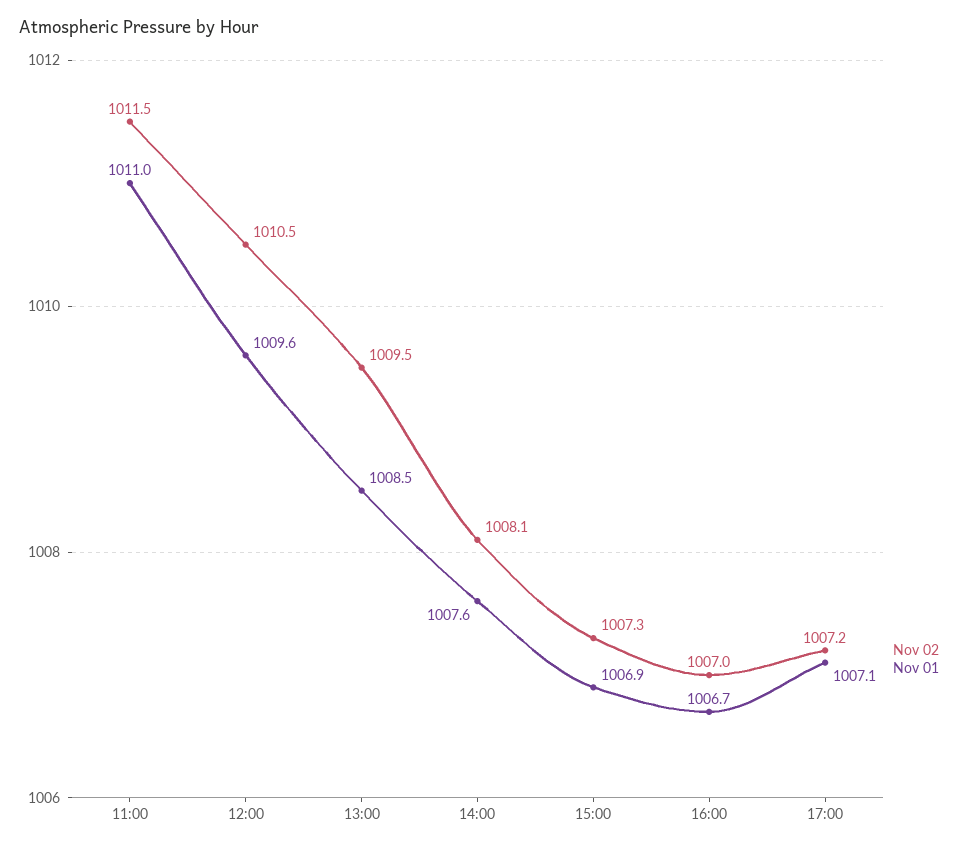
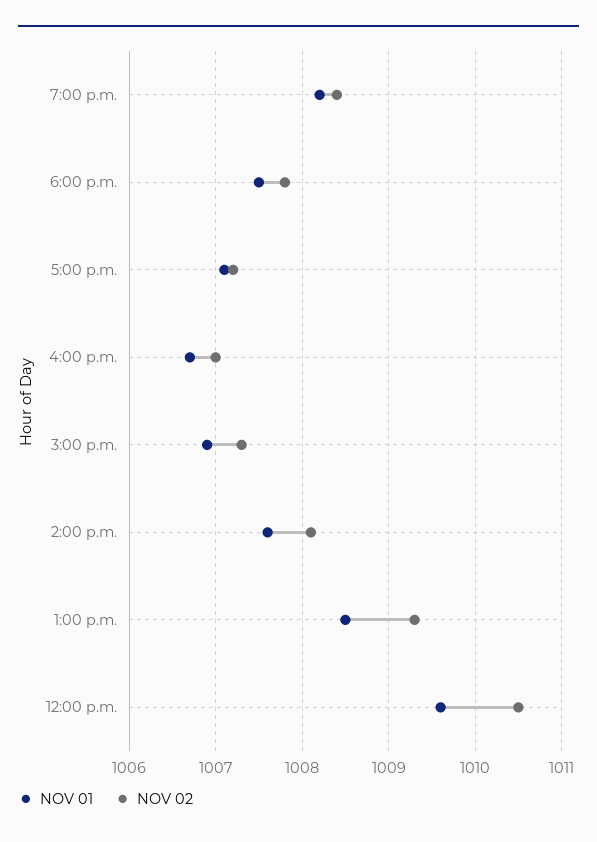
Nov 02, 11:00: 1011.5 -> none
Nov 01, 11:00: 1011 -> none
Nov 02, 13:00: 1009.5 -> 1009.3
Nov 01, 7:00 p.m.: none -> 1008.2
Nov 02, 7:00 p.m.: none -> 1008.4
Nov 01, 6:00 p.m.: none -> 1007.5
Nov 02, 6:00 p.m.: none -> 1007.8

